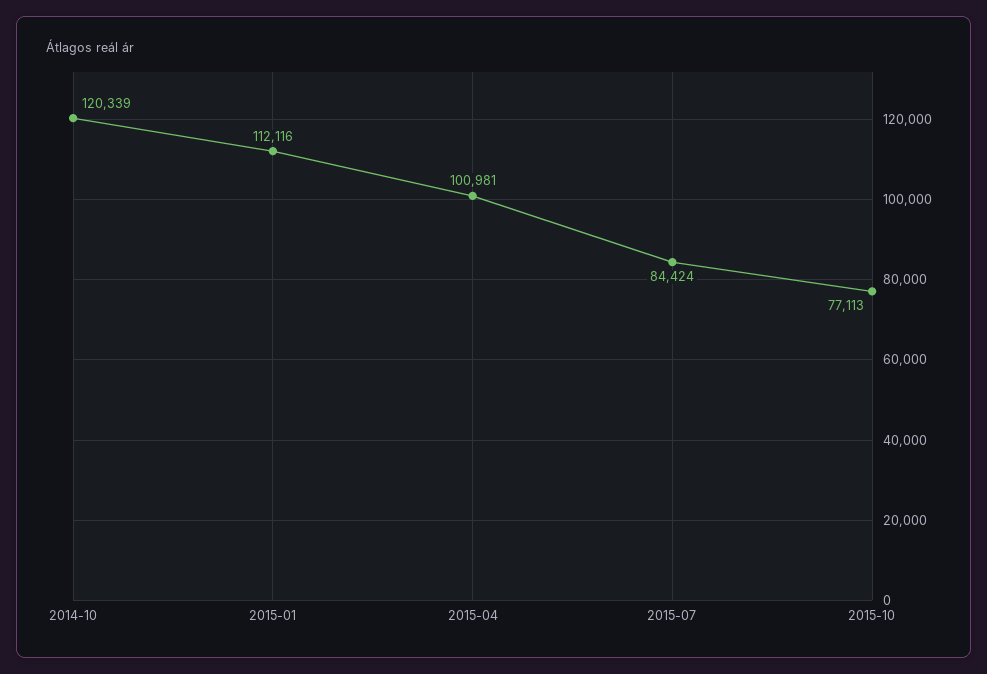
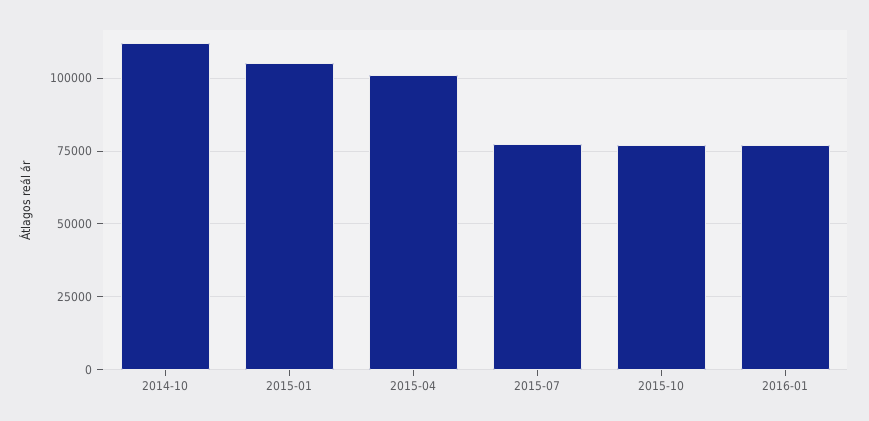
2014-10: 120339 -> 112500
2015-01: 112116 -> 105000
2015-07: 84424 -> 77500
2016-01: none -> 77500

